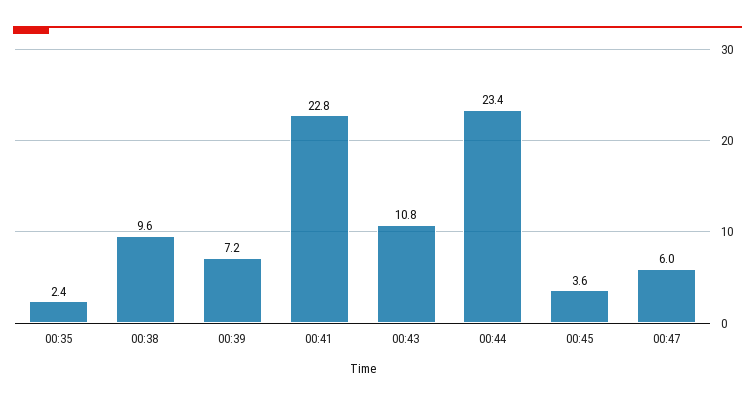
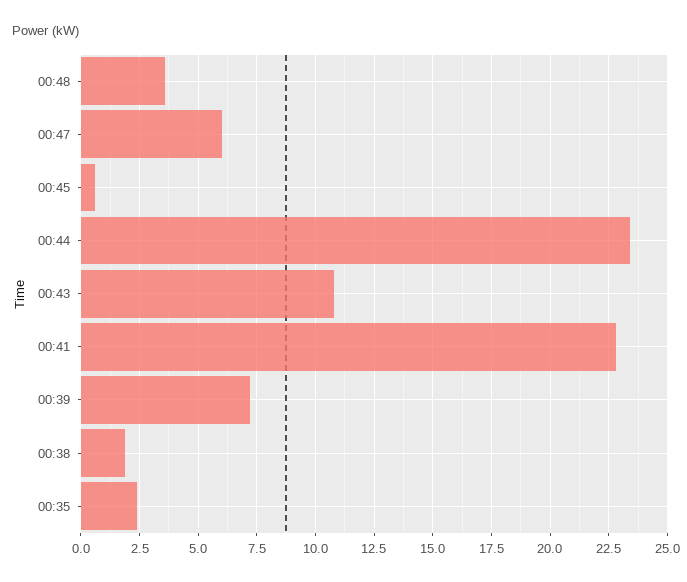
00:38: 9.6 -> 2
00:45: 3.6 -> 0.5
00:48: none -> 3.5

